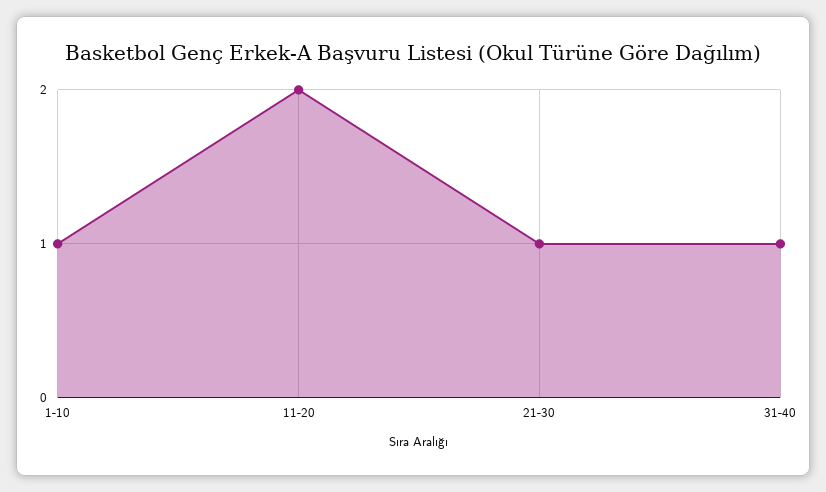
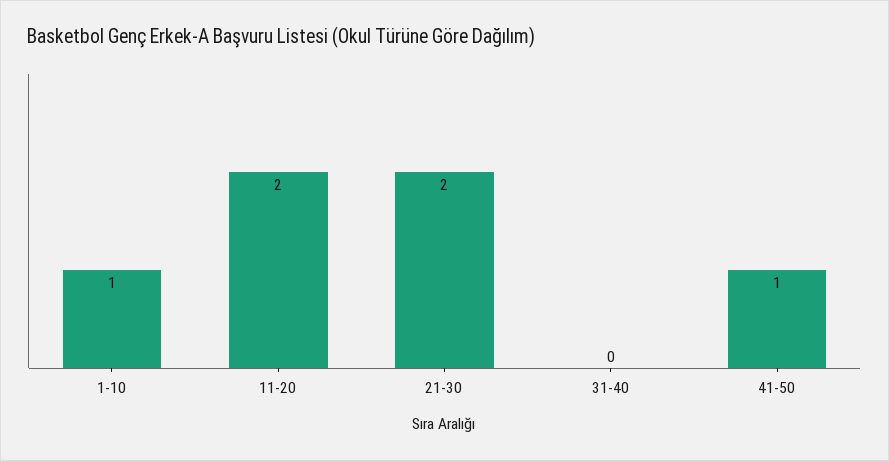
21-30: 1 -> 2
31-40: 1 -> 0
41-50: none -> 1

